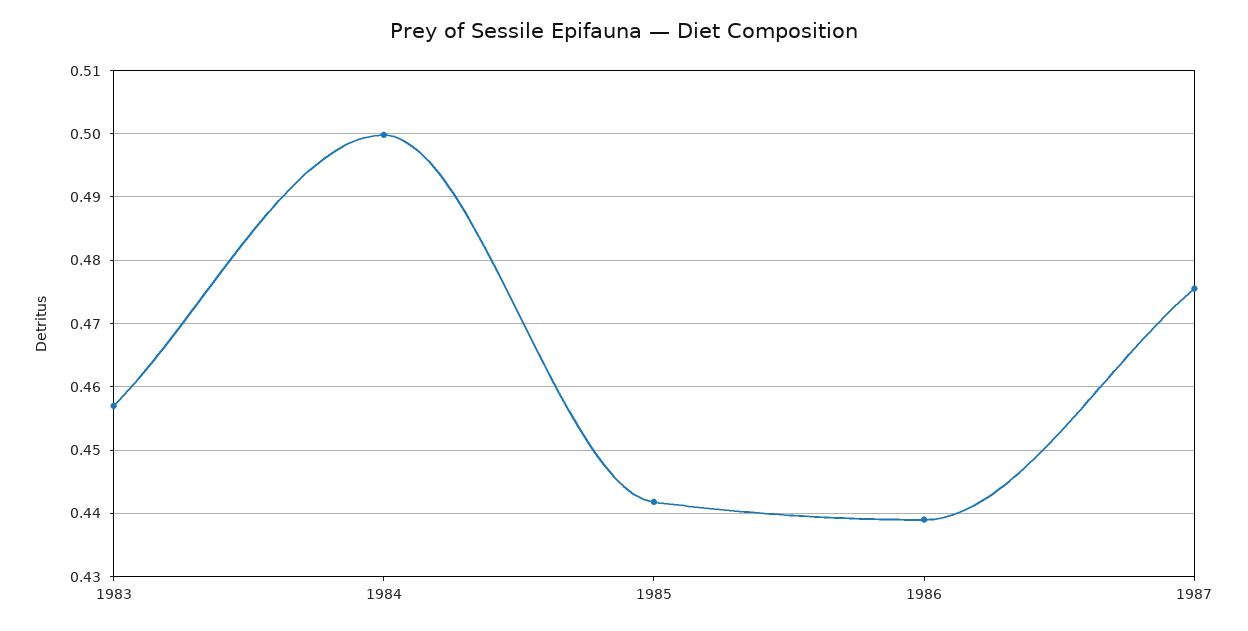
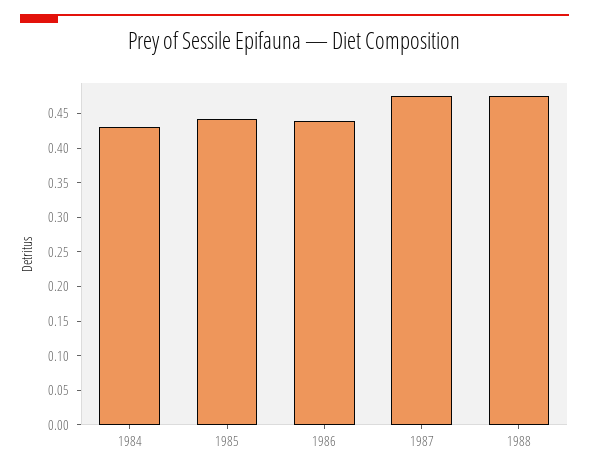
1983: 0.457 -> none
1984: 0.5 -> 0.425
1988: none -> 0.475

